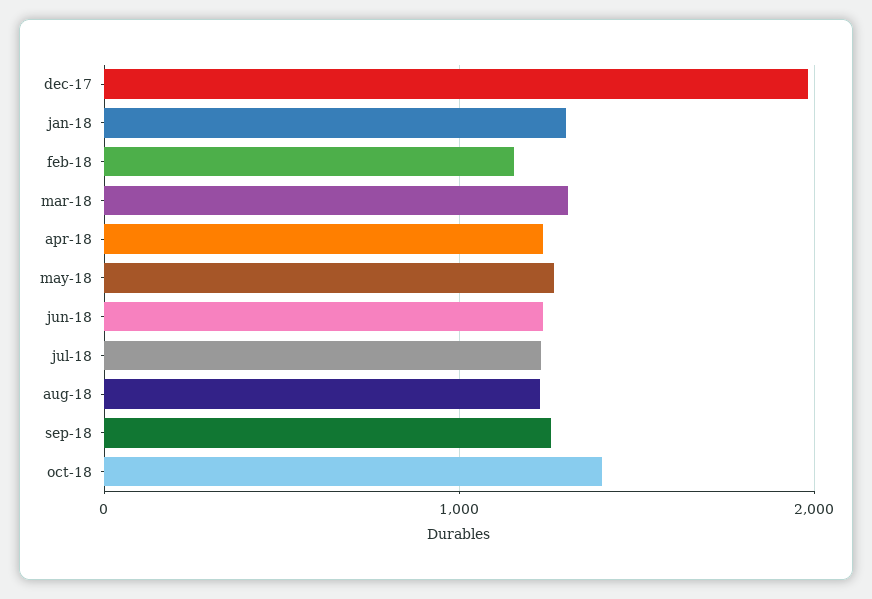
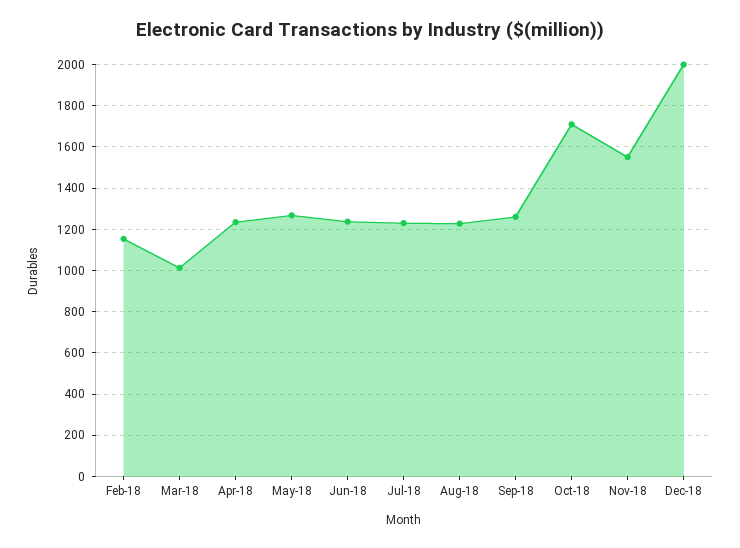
dec-17: 2000 -> none
jan-18: 1300 -> none
mar-18: 1300 -> 1000
oct-18: 1400 -> 1700
Nov-18: none -> 1550
Dec-18: none -> 2000

